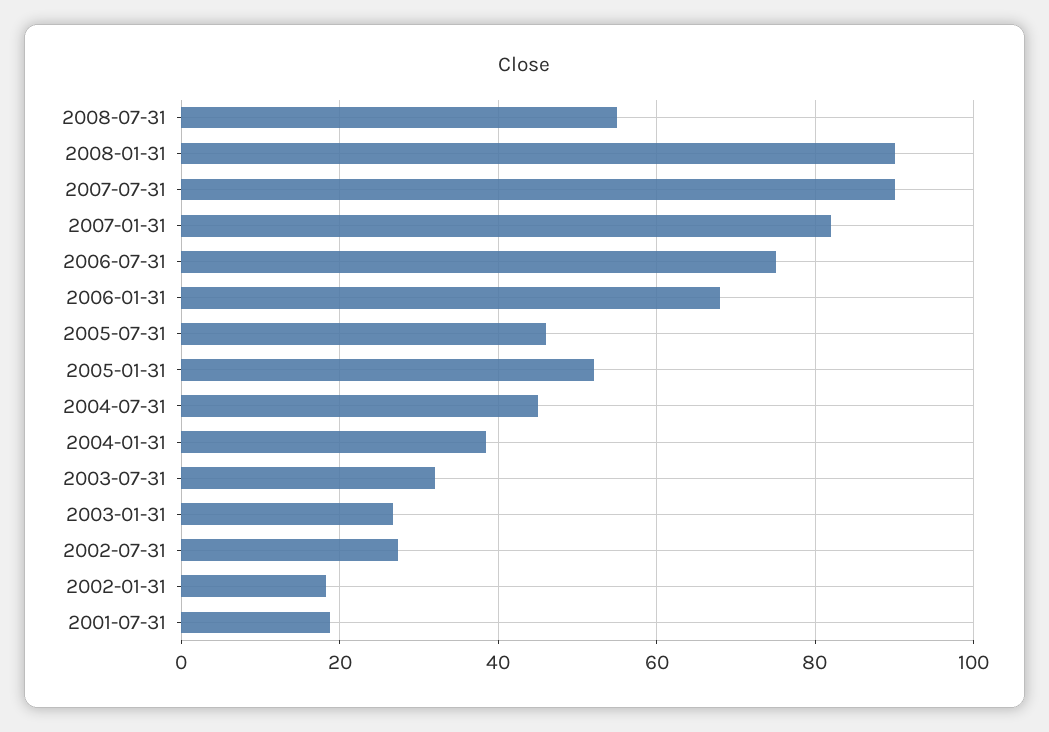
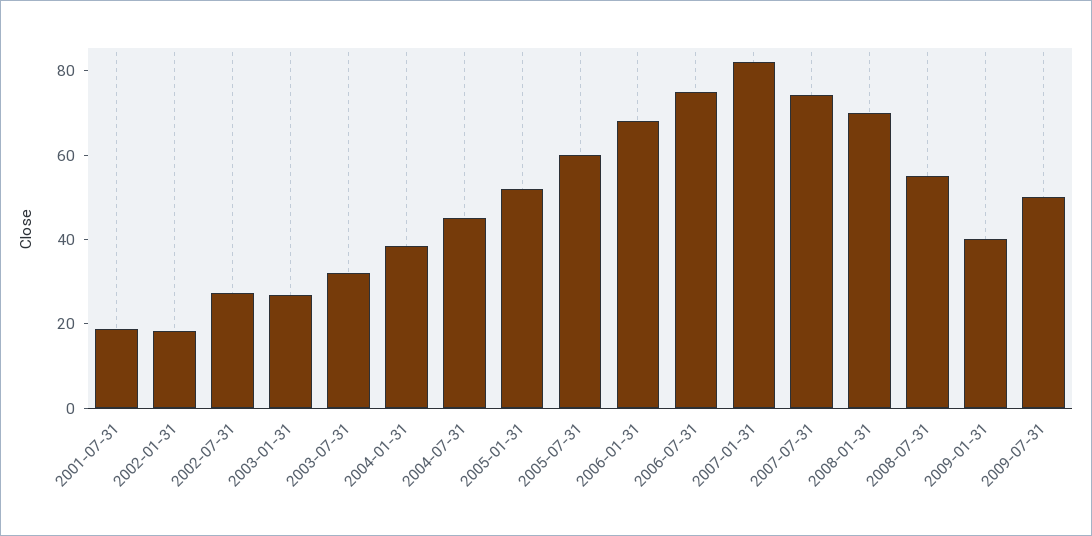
2008-01-31: 90 -> 70
2007-07-31: 90 -> 75
2005-07-31: 46 -> 60
2009-01-31: none -> 40
2009-07-31: none -> 50

